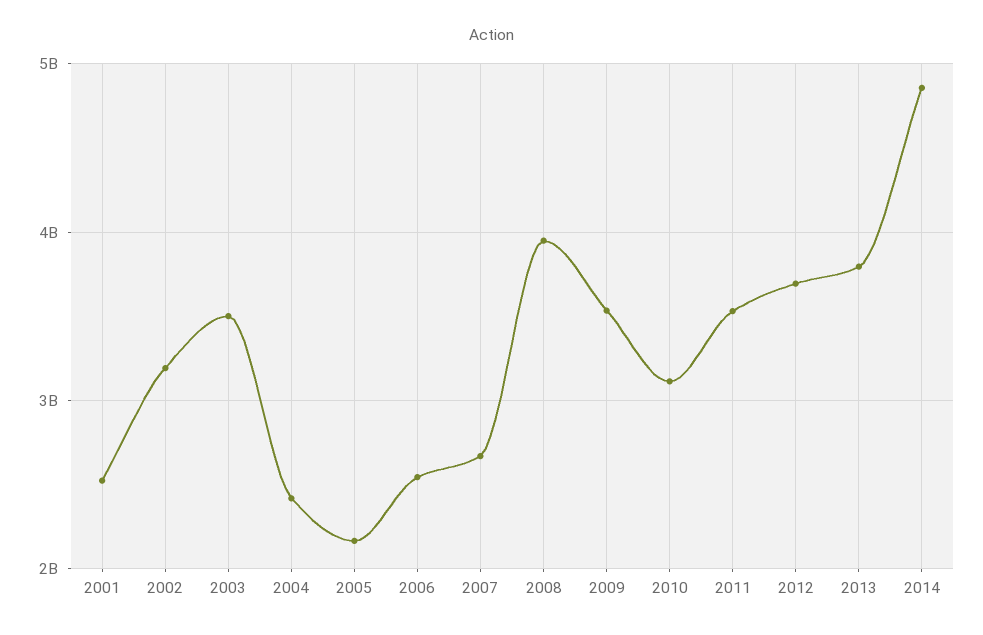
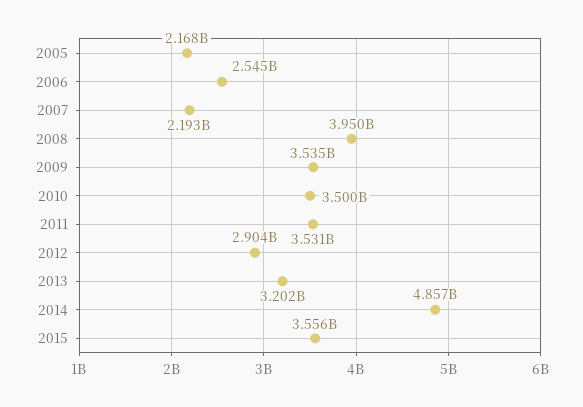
2001: 2500000000 -> none
2002: 3200000000 -> none
2003: 3500000000 -> none
2004: 2400000000 -> none
2007: 2700000000 -> 2193000000
2010: 3100000000 -> 3500000000
2012: 3700000000 -> 2904000000
2013: 3800000000 -> 3202000000
2015: none -> 3556000000

